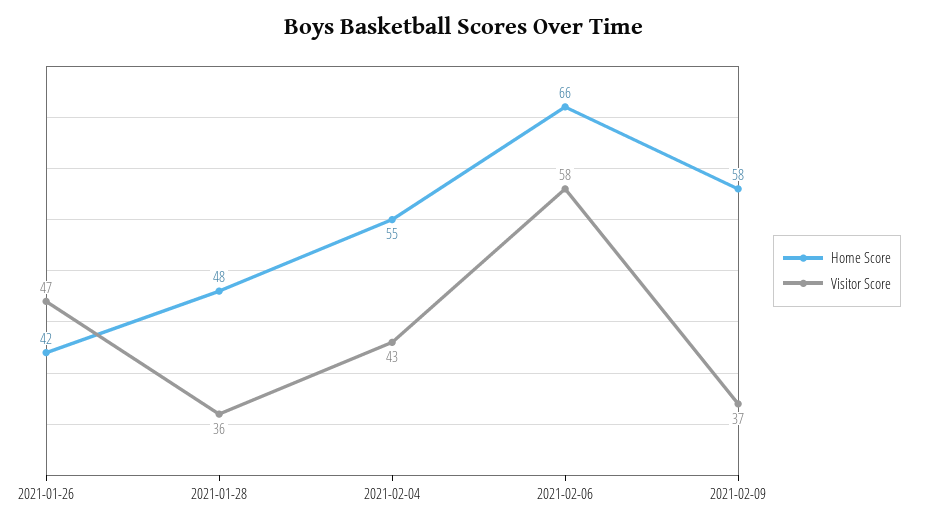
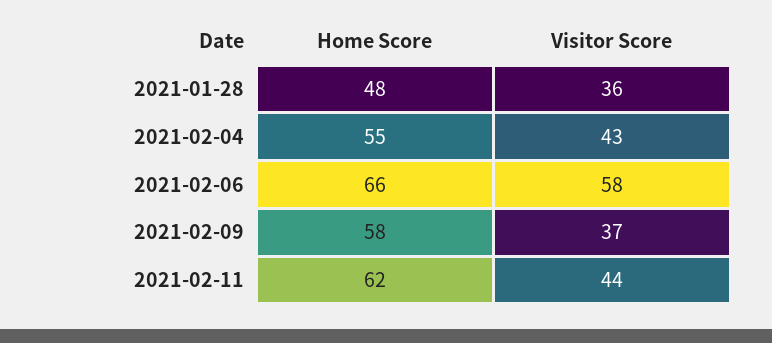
Home Score, 2021-01-26: 42 -> none
Visitor Score, 2021-01-26: 47 -> none
Home Score, 2021-02-11: none -> 62
Visitor Score, 2021-02-11: none -> 44

